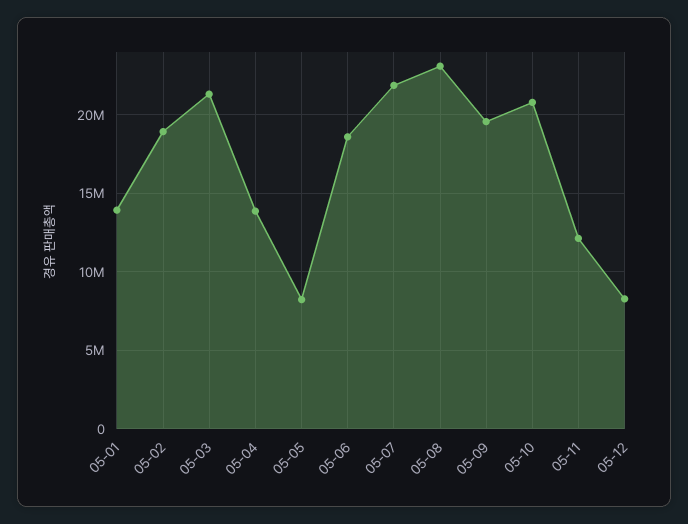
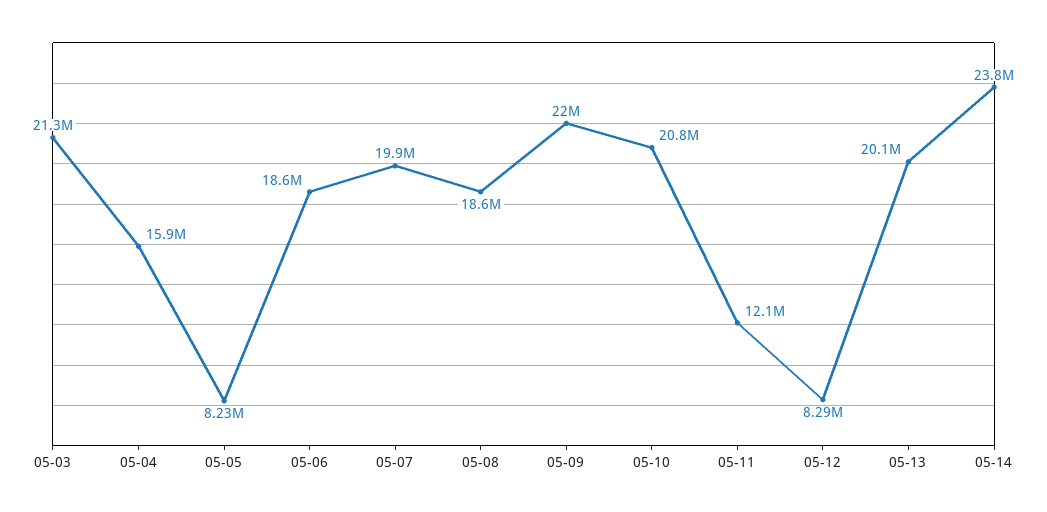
05-01: 14000000 -> none
05-02: 19000000 -> none
05-04: 14000000 -> 15900000
05-07: 22000000 -> 19900000
05-08: 23000000 -> 18600000
05-09: 19500000 -> 22000000
05-13: none -> 20100000
05-14: none -> 23800000

